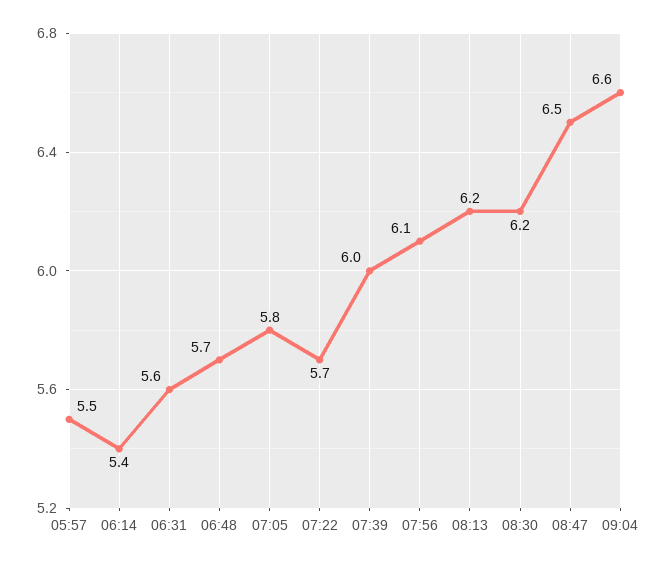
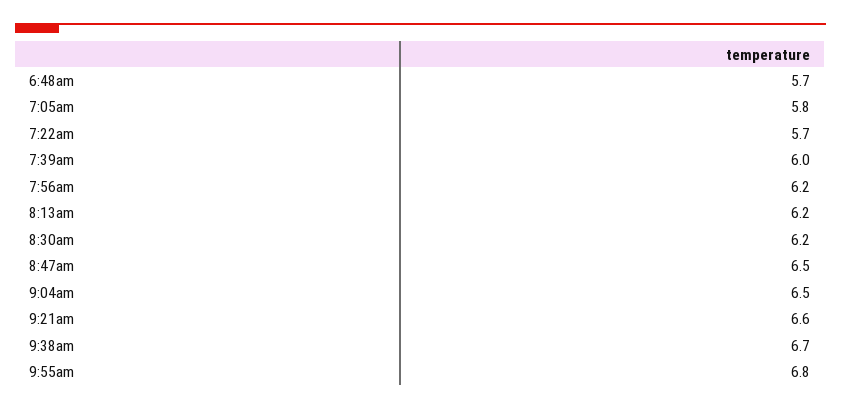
05:57: 5.5 -> none
06:14: 5.4 -> none
06:31: 5.6 -> none
07:56: 6.1 -> 6.2
09:04: 6.6 -> 6.5
9:21am: none -> 6.6
9:38am: none -> 6.7
9:55am: none -> 6.8

